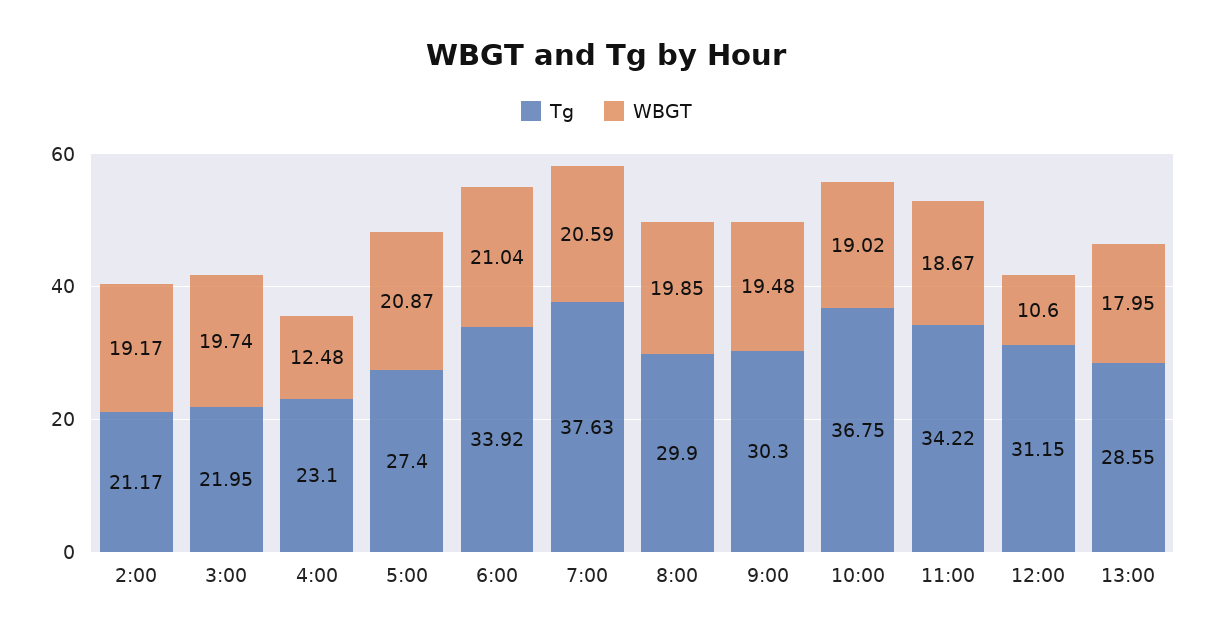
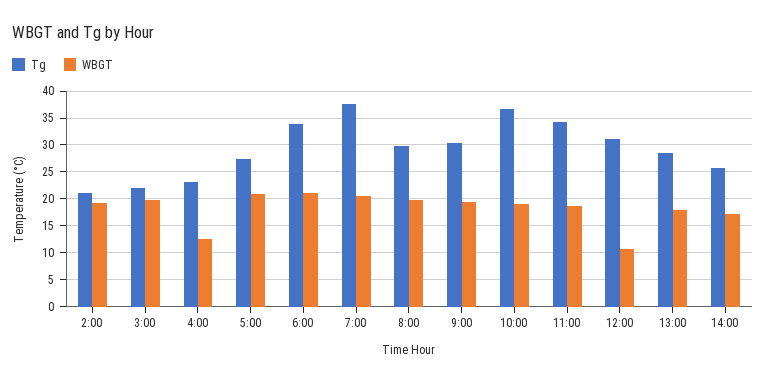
Tg, 14:00: none -> 25
WBGT, 14:00: none -> 17.5

